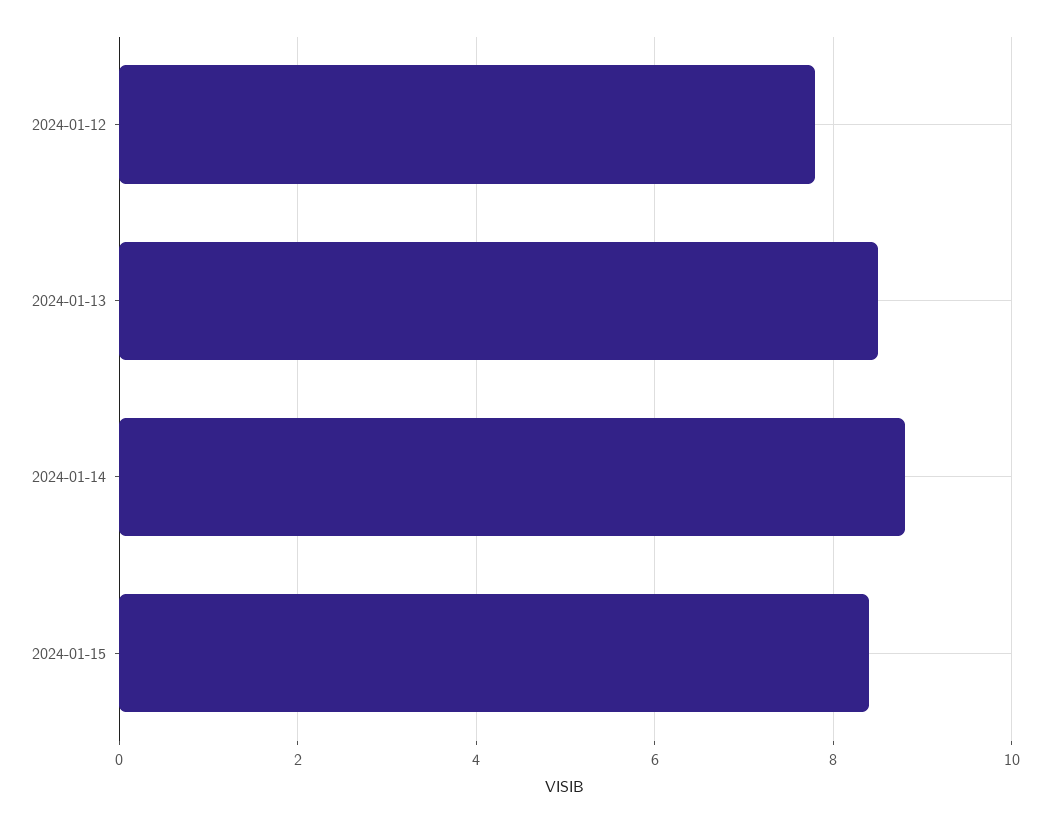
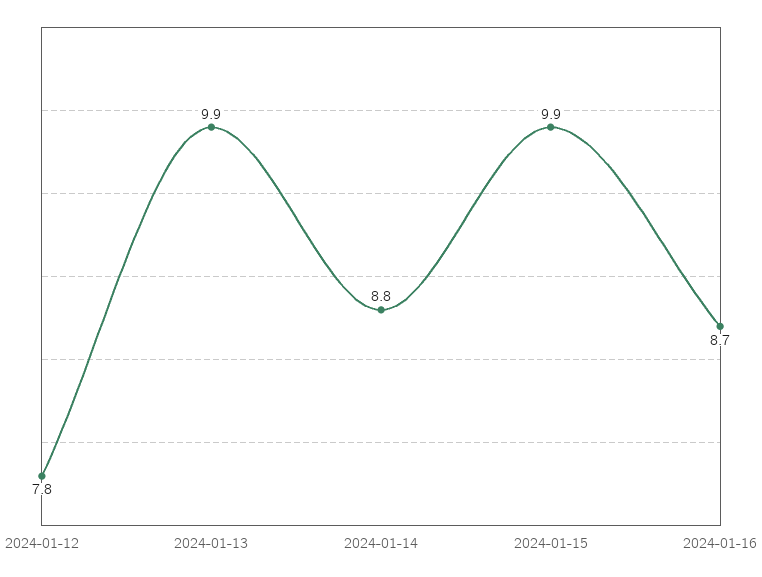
2024-01-13: 8.5 -> 9.9
2024-01-15: 8.5 -> 9.9
2024-01-16: none -> 8.7

